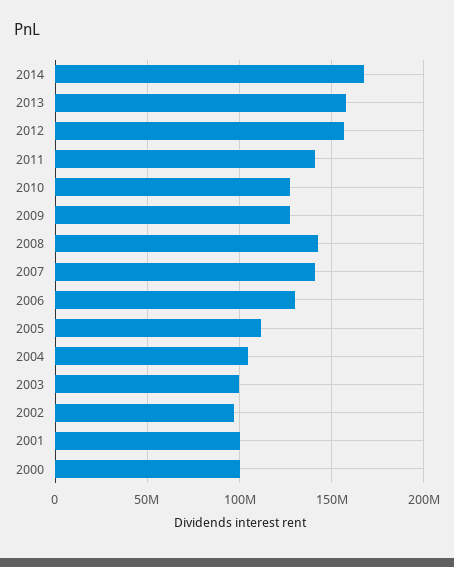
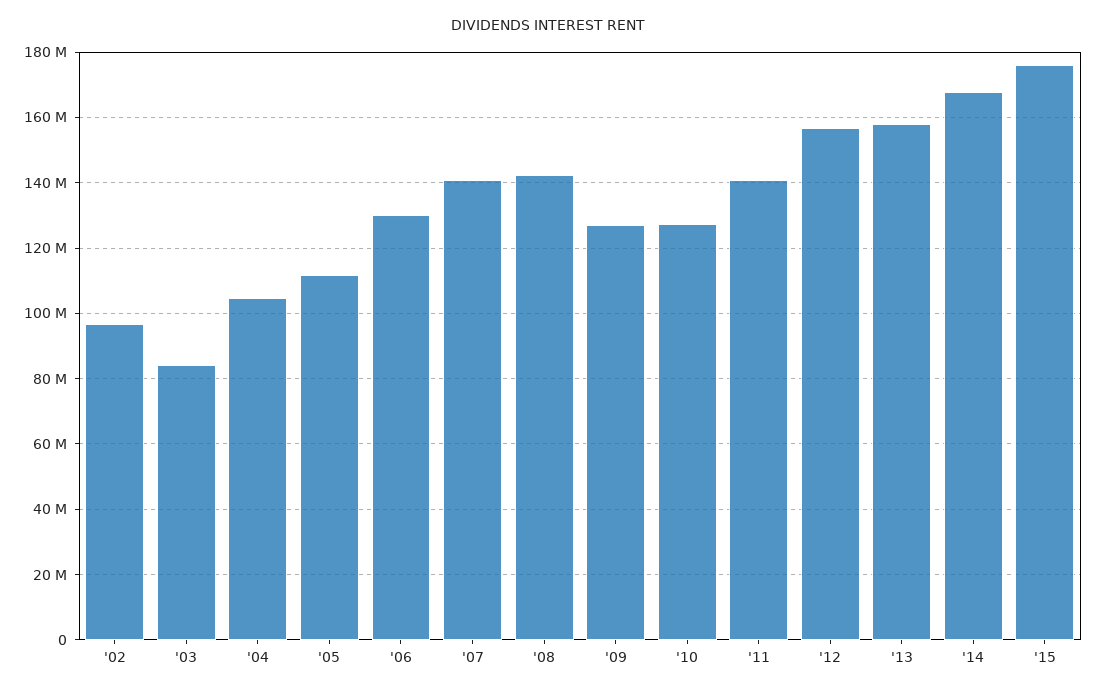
2003: 100000000 -> 84000000
2001: 100000000 -> none
2000: 100000000 -> none
'15: none -> 176000000

